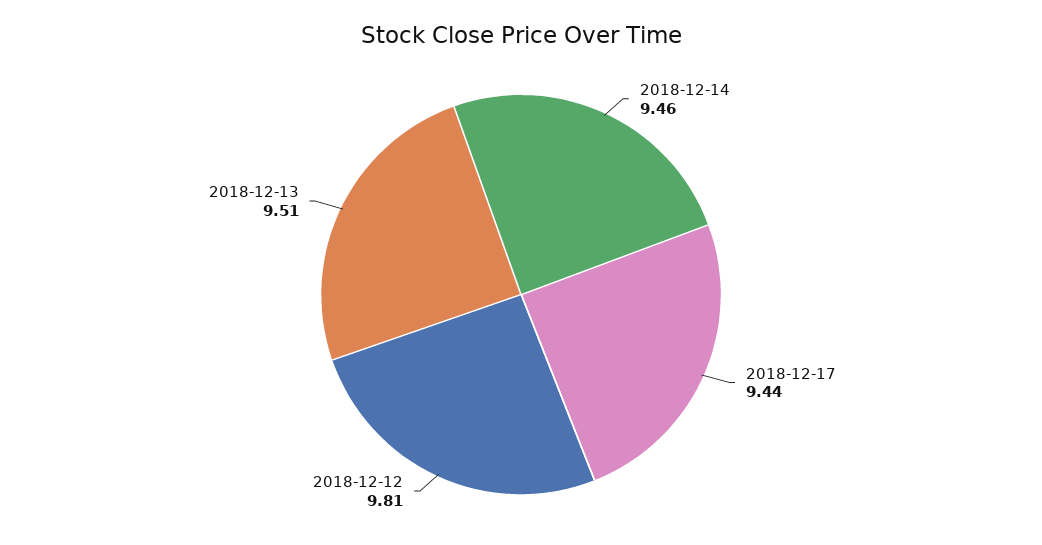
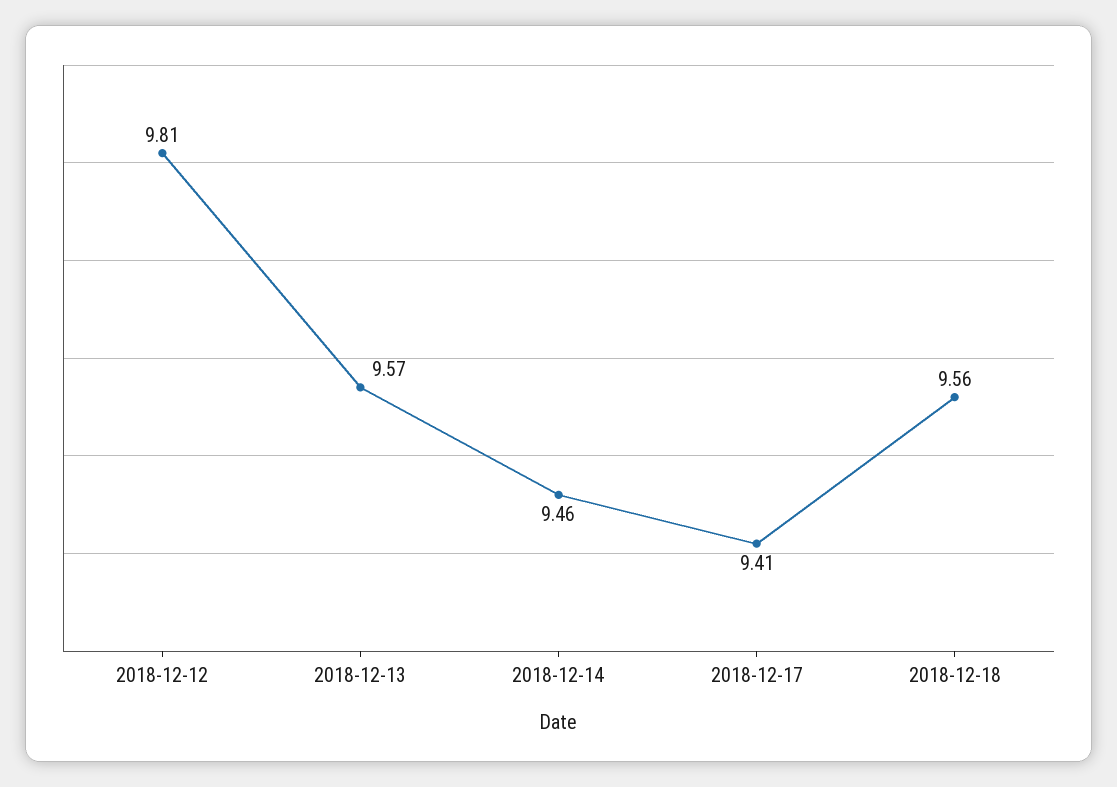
2018-12-17: 9.44 -> 9.41
2018-12-13: 9.51 -> 9.57
2018-12-18: none -> 9.56

